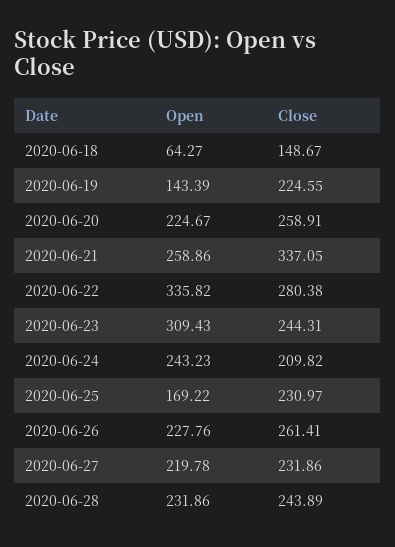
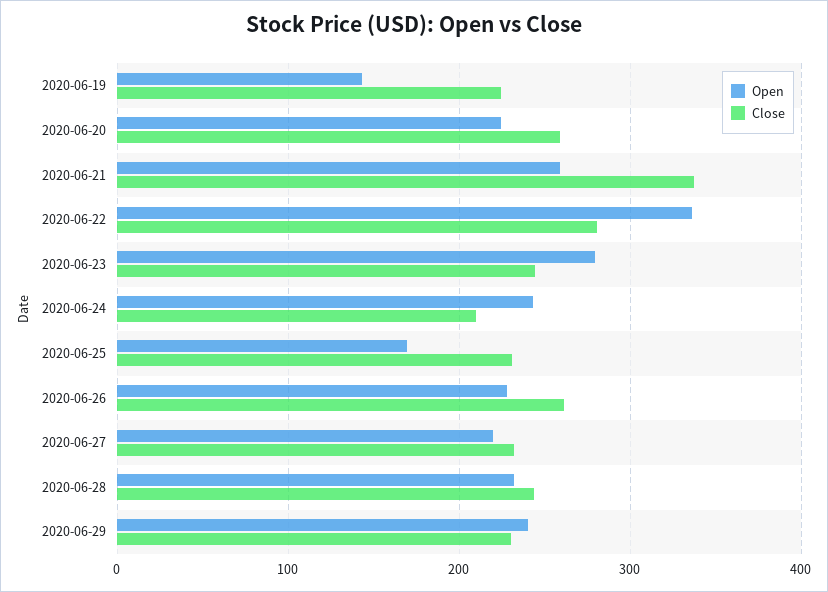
Open, 2020-06-18: 64.27 -> none
Close, 2020-06-18: 148.67 -> none
Open, 2020-06-23: 309.43 -> 280
Open, 2020-06-29: none -> 240
Close, 2020-06-29: none -> 230

